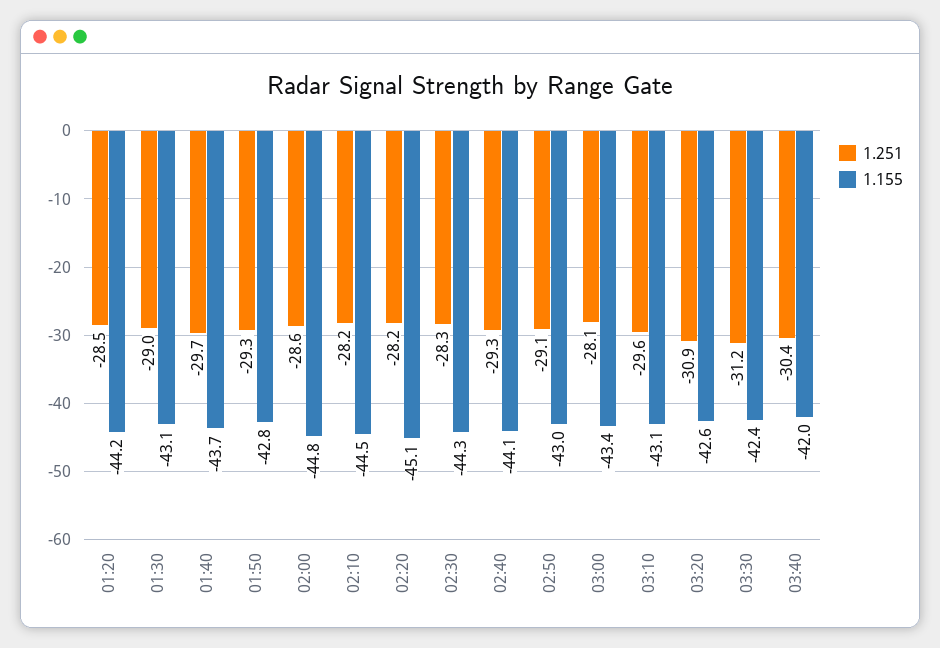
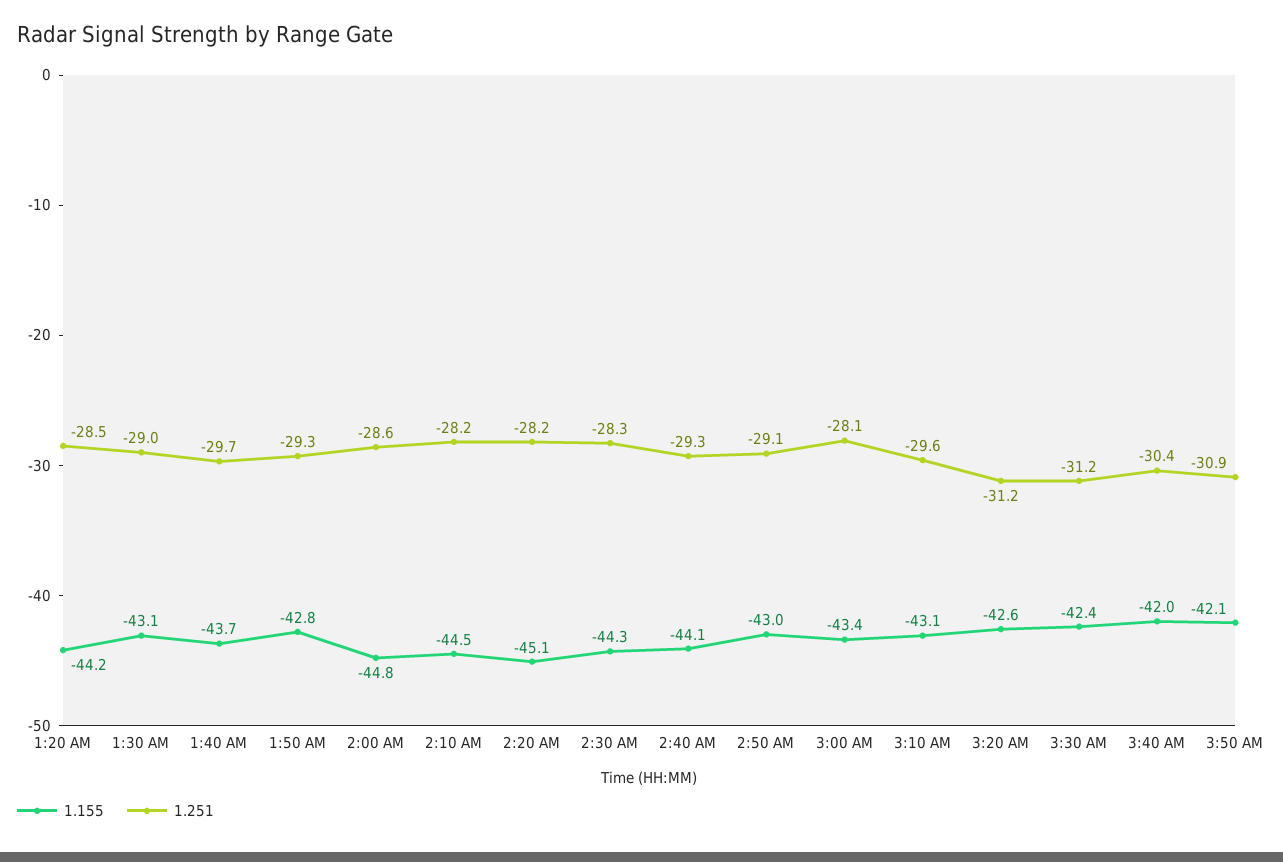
1.251, 03:20: -30.9 -> -31.2
1.155, 3:50 AM: none -> -42.1
1.251, 3:50 AM: none -> -30.9

